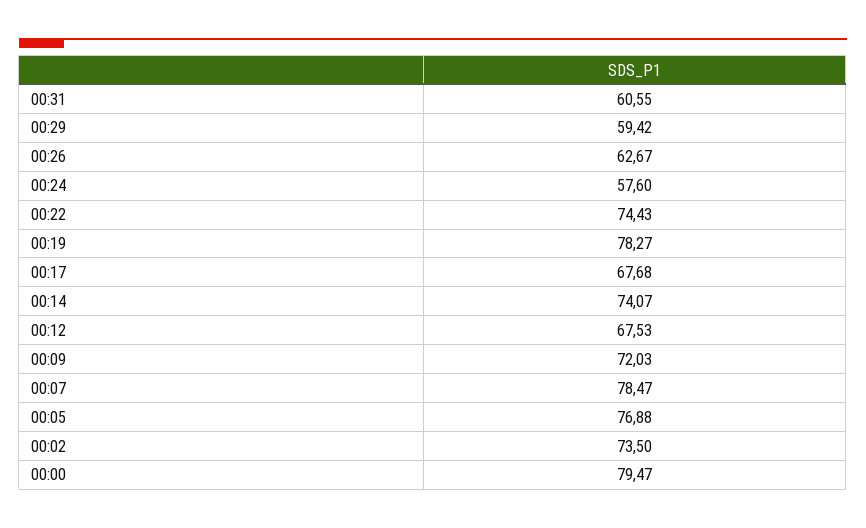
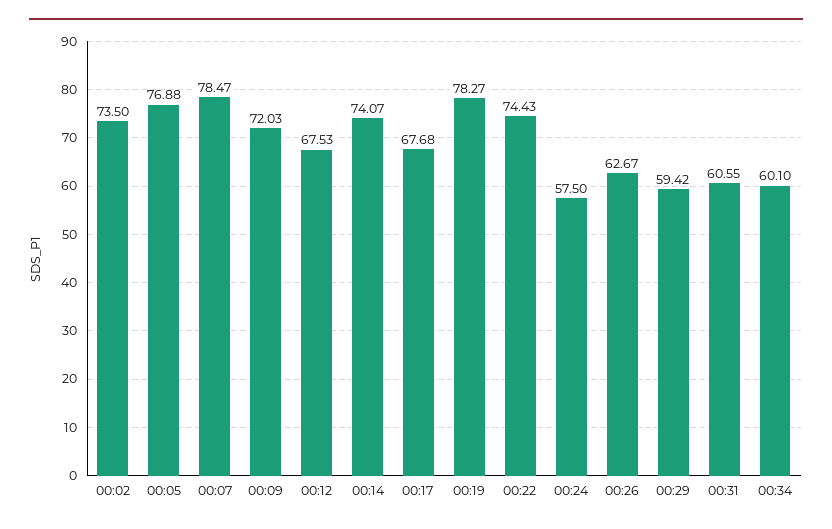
00:24: 57.6 -> 57.5
00:00: 79.47 -> none
00:34: none -> 60.1

